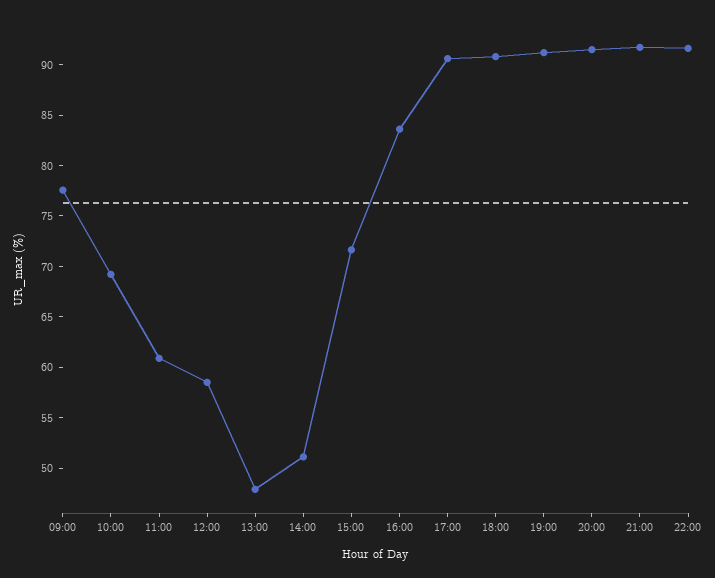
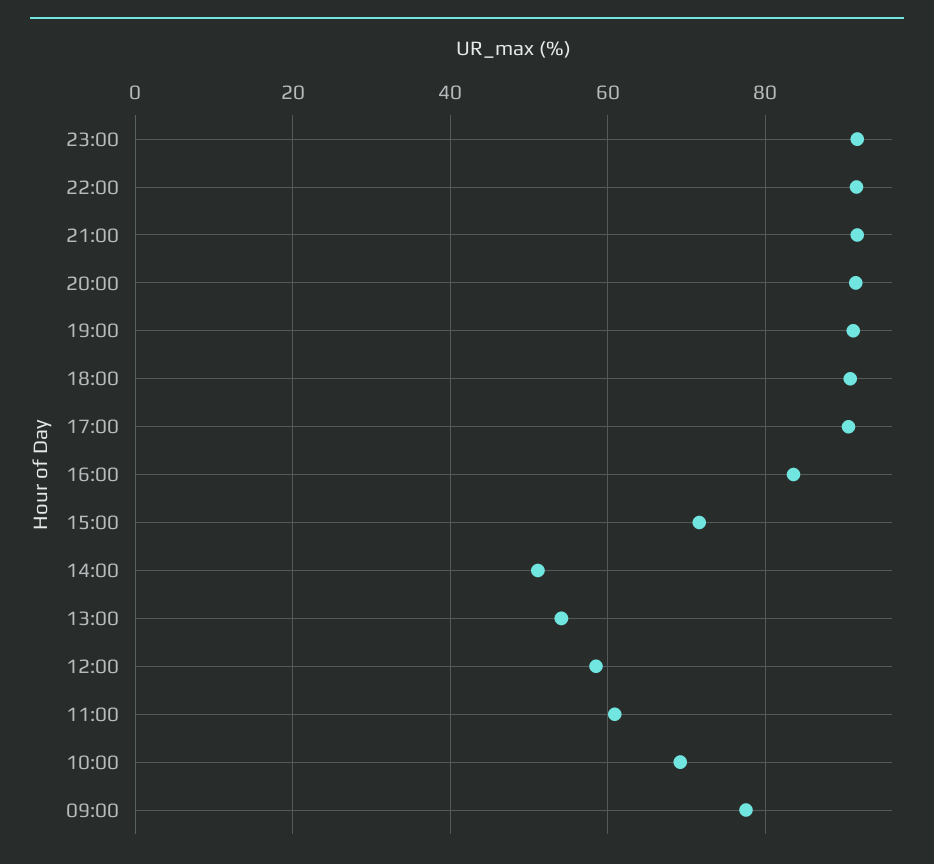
13:00: 48 -> 54
23:00: none -> 92

